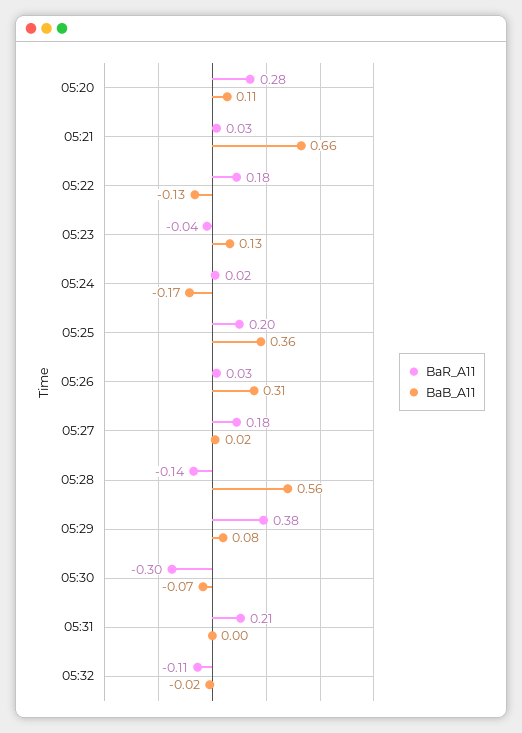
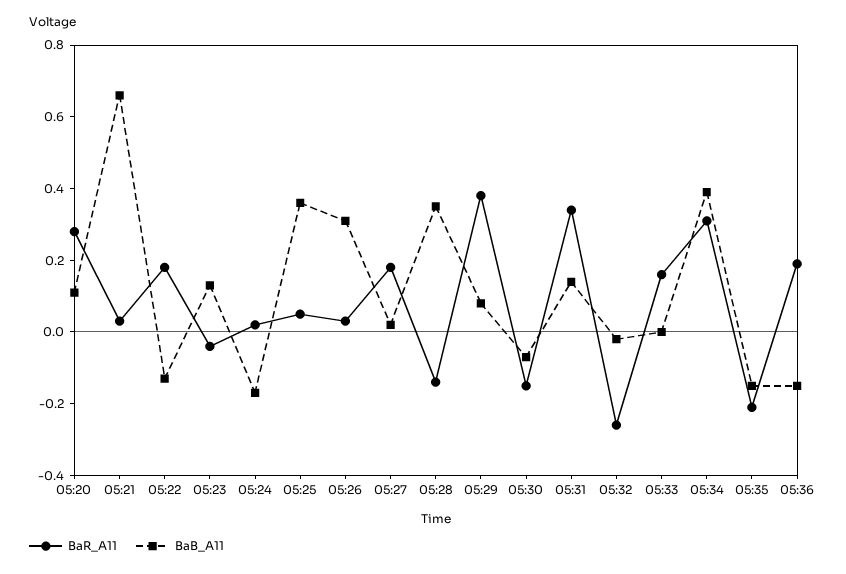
BaR_A11, 05:25: 0.2 -> 0.05
BaB_A11, 05:28: 0.56 -> 0.35
BaR_A11, 05:30: -0.3 -> -0.15
BaR_A11, 05:31: 0.21 -> 0.35
BaB_A11, 05:31: 0 -> 0.15
BaR_A11, 05:32: -0.11 -> -0.25
BaR_A11, 05:33: none -> 0.15
BaB_A11, 05:33: none -> 0
BaR_A11, 05:34: none -> 0.3
BaB_A11, 05:34: none -> 0.4
BaR_A11, 05:35: none -> -0.2
BaB_A11, 05:35: none -> -0.15
BaR_A11, 05:36: none -> 0.2
BaB_A11, 05:36: none -> -0.15

